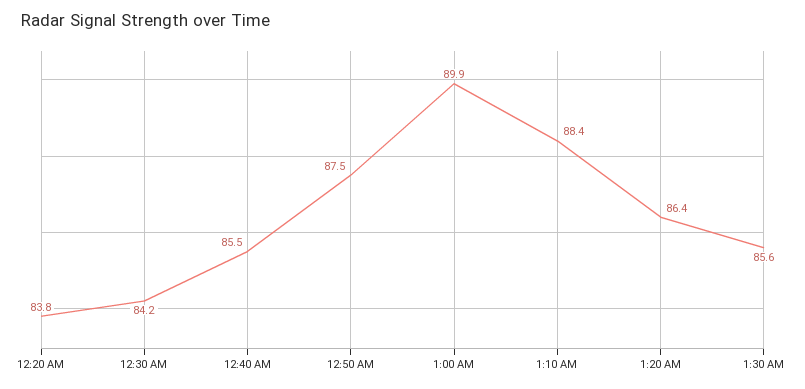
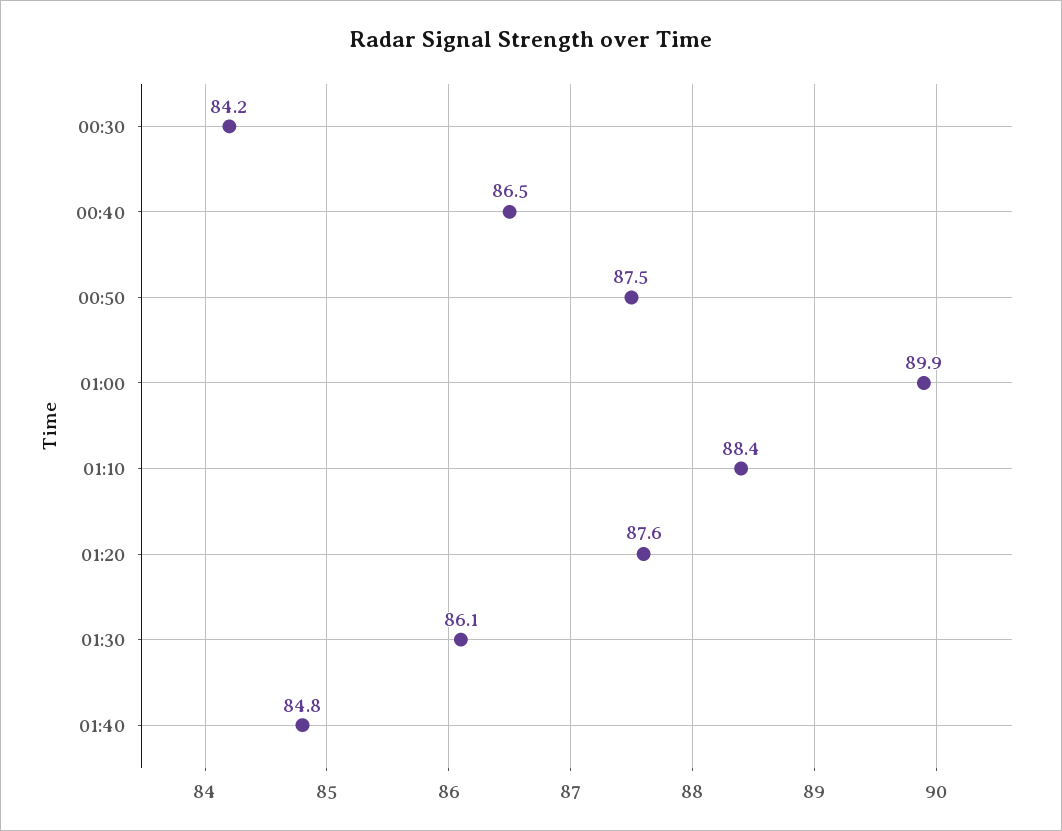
12:20 AM: 83.8 -> none
12:40 AM: 85.5 -> 86.5
1:20 AM: 86.4 -> 87.6
1:30 AM: 85.6 -> 86.1
01:40: none -> 84.8

